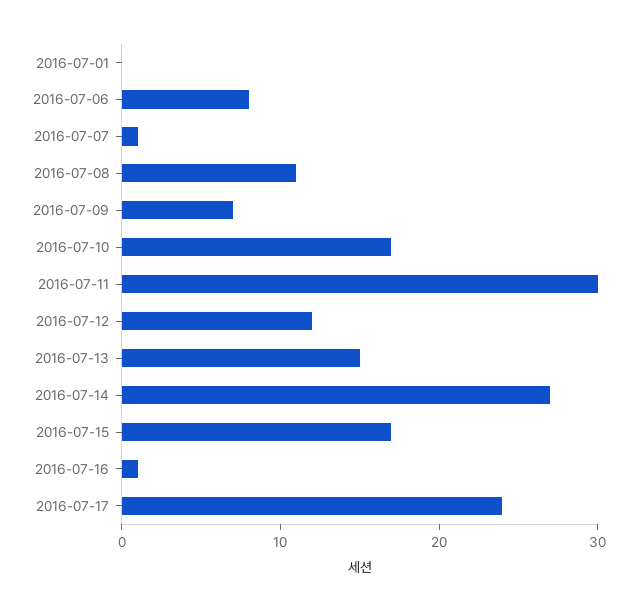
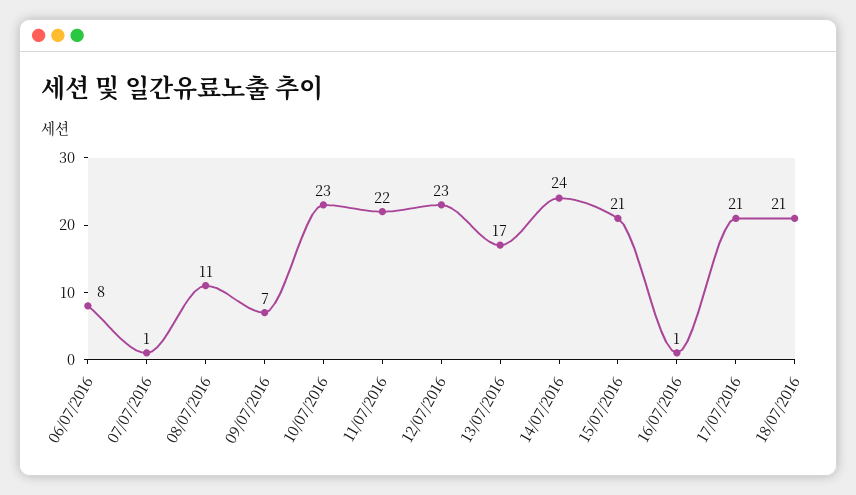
2016-07-01: 0 -> none
2016-07-10: 17 -> 23
2016-07-11: 30 -> 22
2016-07-12: 12 -> 23
2016-07-13: 15 -> 17
2016-07-14: 27 -> 24
2016-07-15: 17 -> 21
2016-07-17: 24 -> 21
18/07/2016: none -> 21

